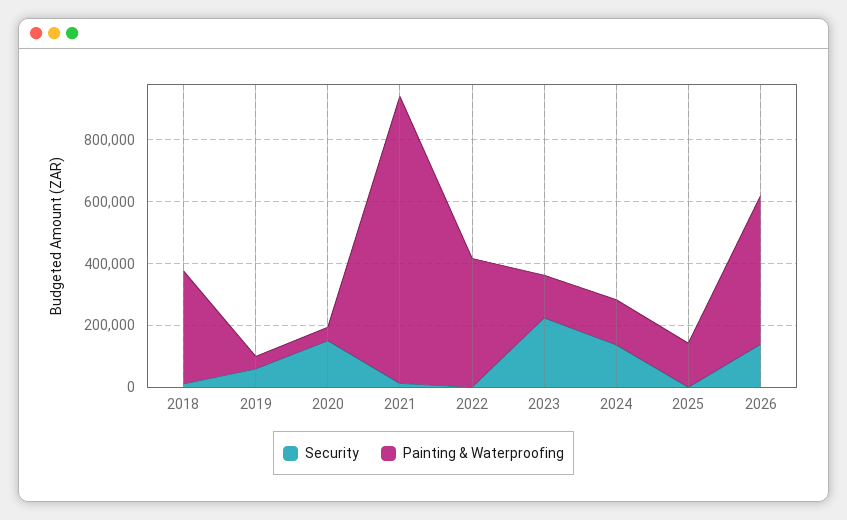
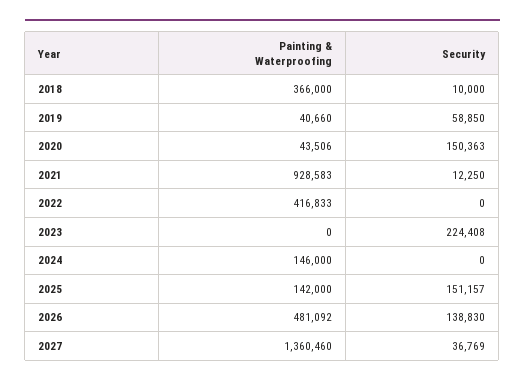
Painting & Waterproofing, 2023: 150000 -> 0
Security, 2024: 150000 -> 0
Security, 2025: 0 -> 151157
Painting & Waterproofing, 2027: none -> 1360460
Security, 2027: none -> 36769

